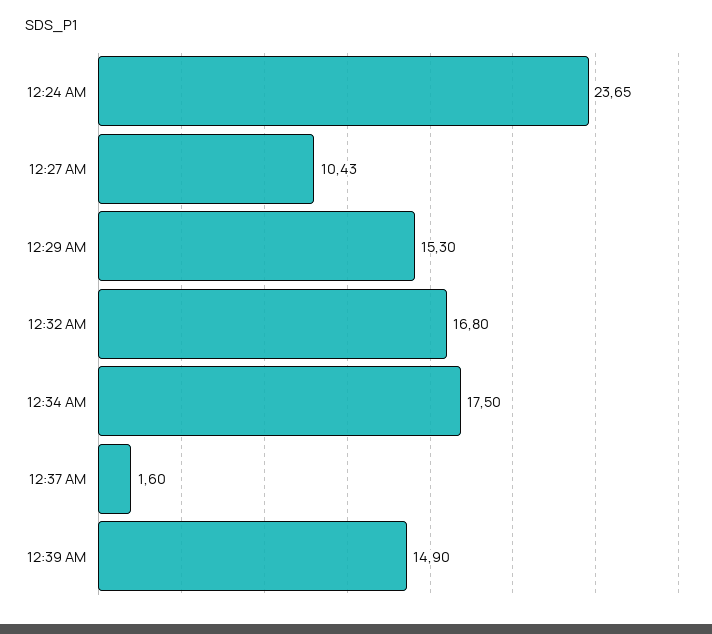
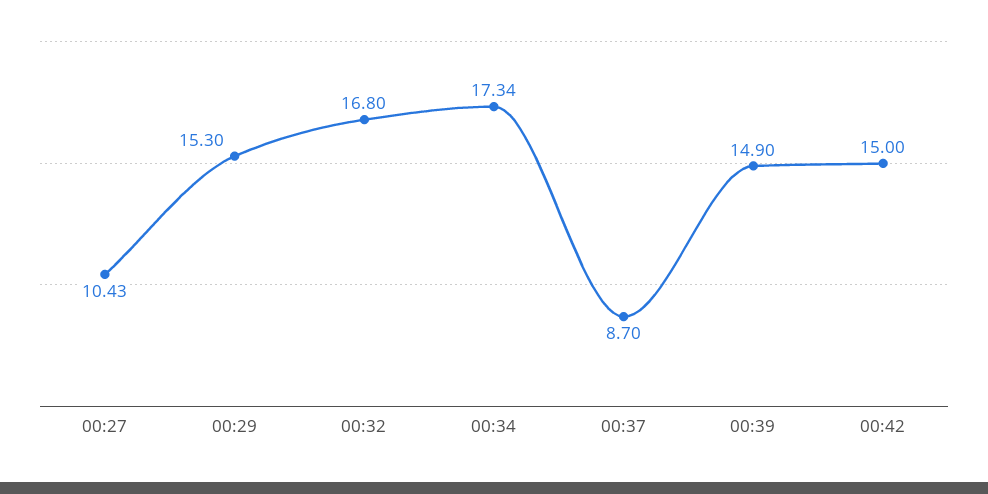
12:24 AM: 23.65 -> none
12:34 AM: 17.5 -> 17.34
12:37 AM: 1.6 -> 8.7
00:42: none -> 15

